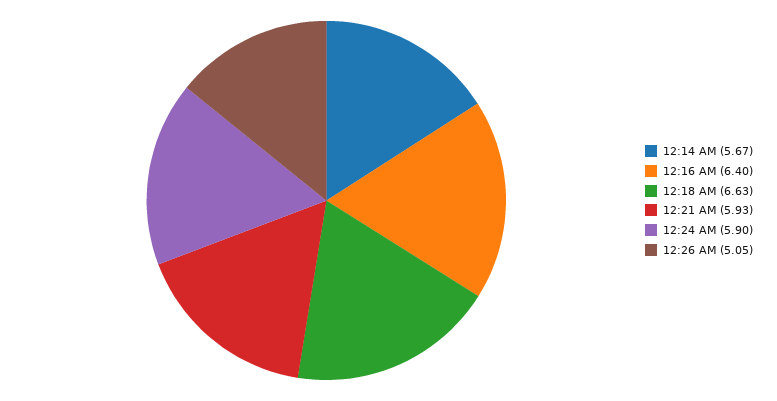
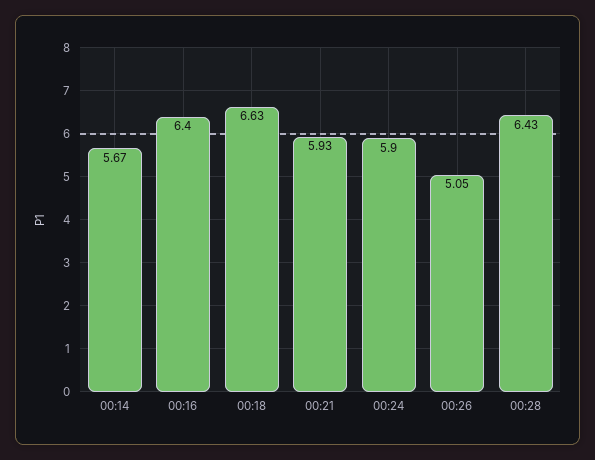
00:28: none -> 6.43

